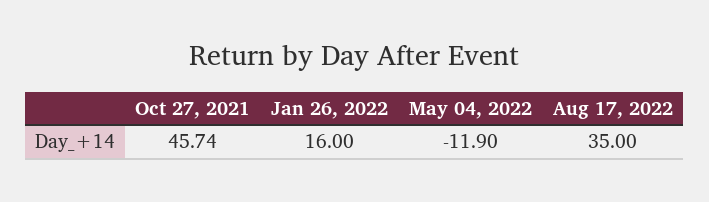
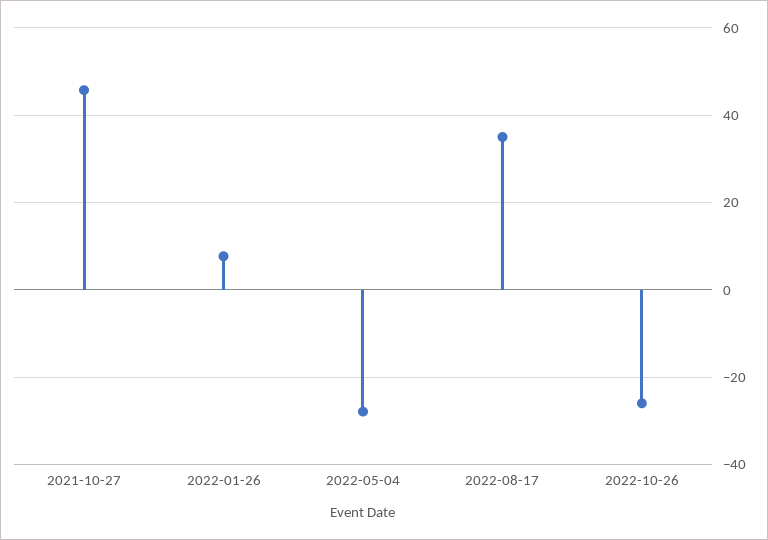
Jan 26, 2022: 16 -> 8
May 04, 2022: -11.9 -> -28
2022-10-26: none -> -26

